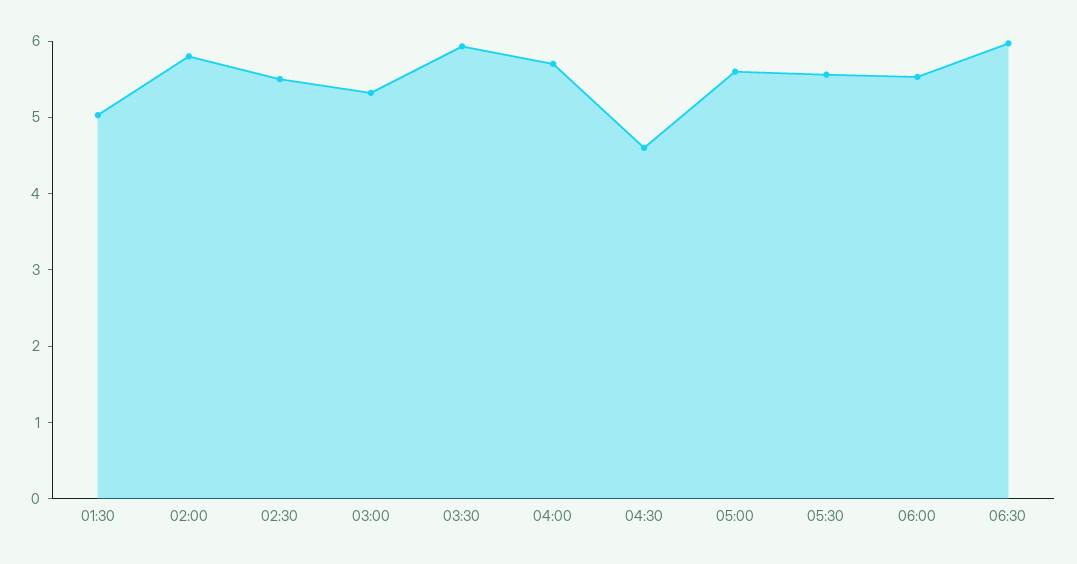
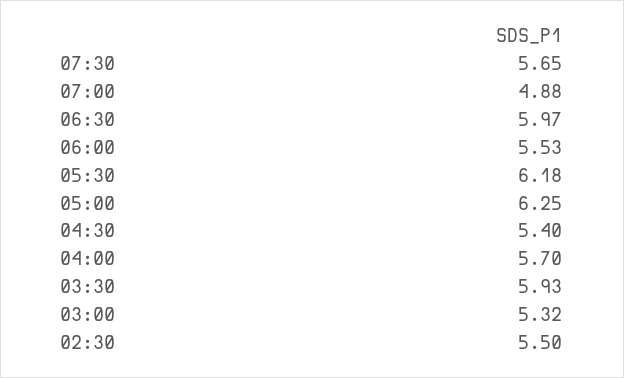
01:30: 5 -> none
02:00: 5.8 -> none
04:30: 4.6 -> 5.4
05:00: 5.6 -> 6.25
05:30: 5.6 -> 6.18
07:30: none -> 5.65
07:00: none -> 4.88

